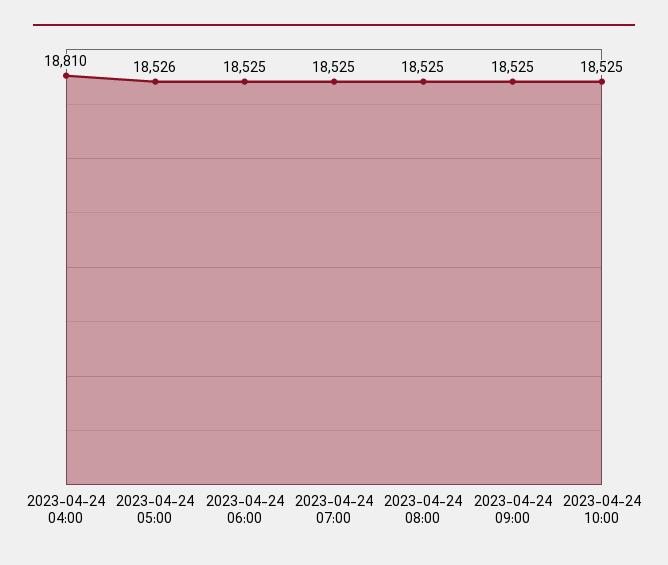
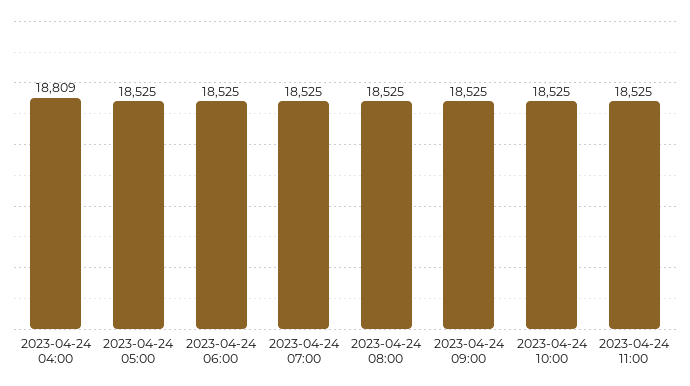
2023-04-24 04:00: 18810 -> 18809
2023-04-24 05:00: 18526 -> 18525
2023-04-24 11:00: none -> 18525

